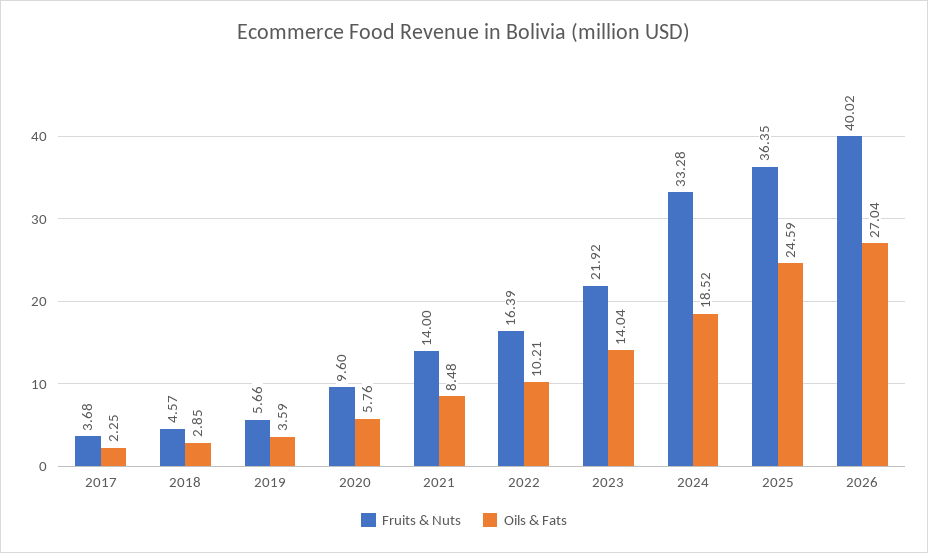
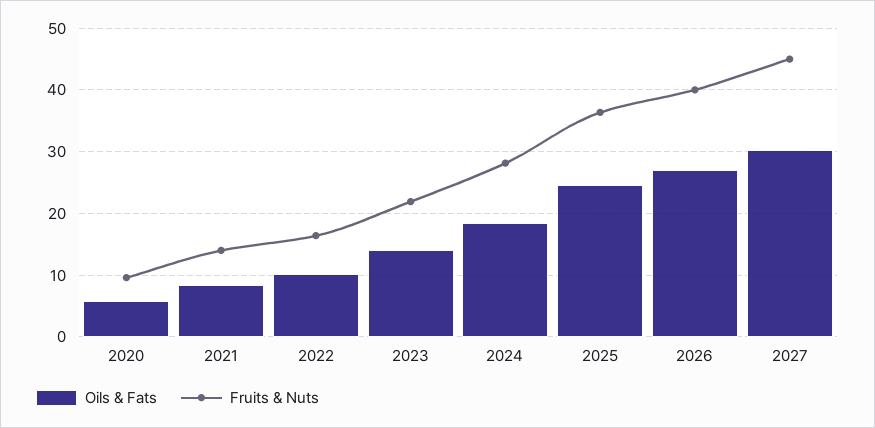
Fruits & Nuts, 2017: 3.68 -> none
Oils & Fats, 2017: 2.25 -> none
Fruits & Nuts, 2018: 4.57 -> none
Oils & Fats, 2018: 2.85 -> none
Fruits & Nuts, 2019: 5.66 -> none
Oils & Fats, 2019: 3.59 -> none
Fruits & Nuts, 2024: 33.28 -> 28
Oils & Fats, 2027: none -> 30
Fruits & Nuts, 2027: none -> 45

